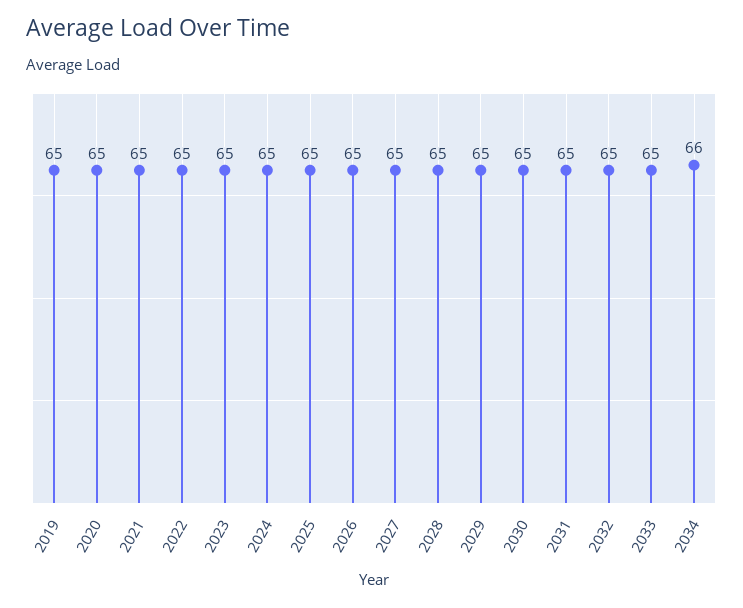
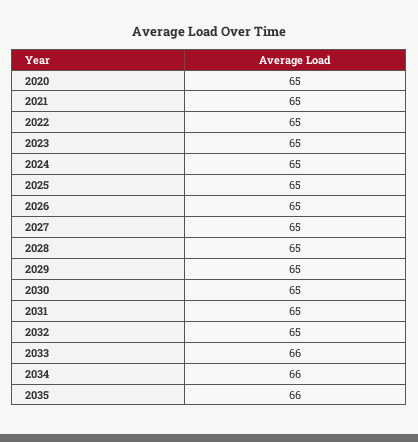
2019: 65 -> none
2033: 65 -> 66
2035: none -> 66

